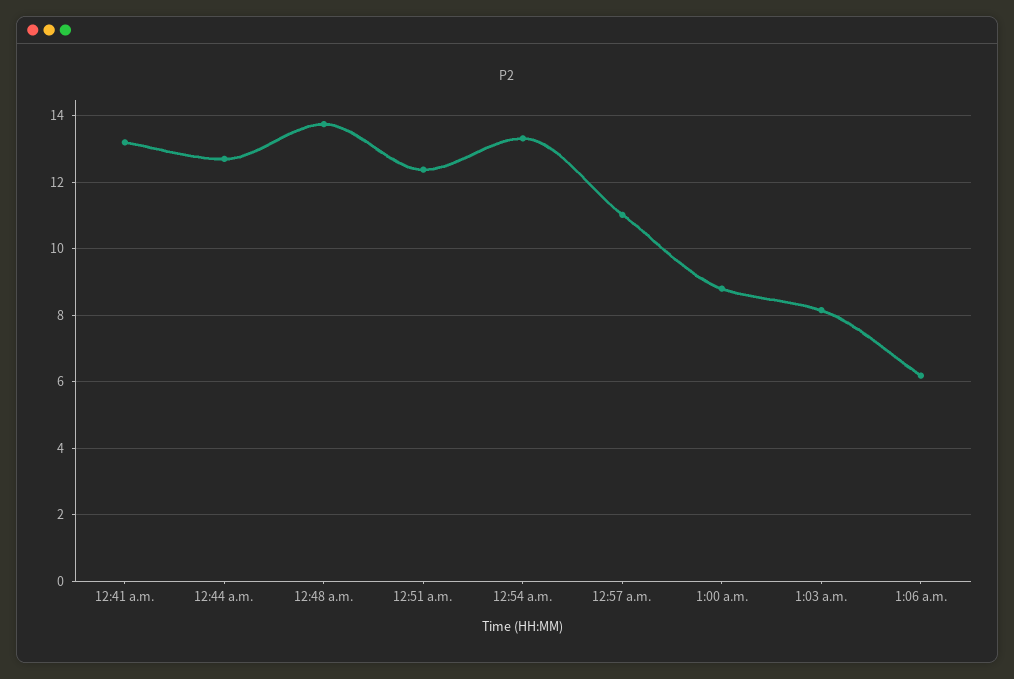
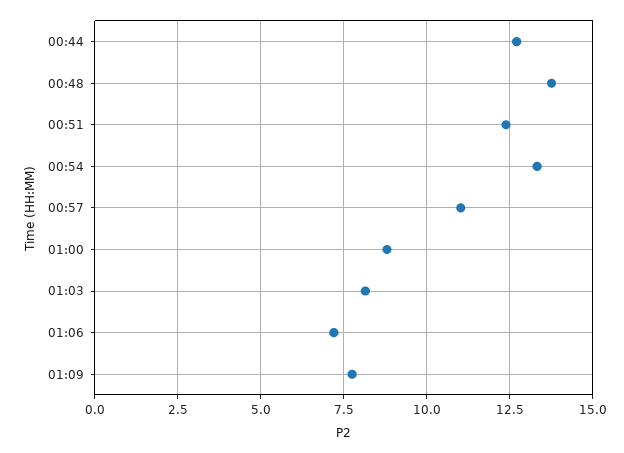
12:41 a.m.: 13.2 -> none
1:06 a.m.: 6.2 -> 7.25
01:09: none -> 7.75

